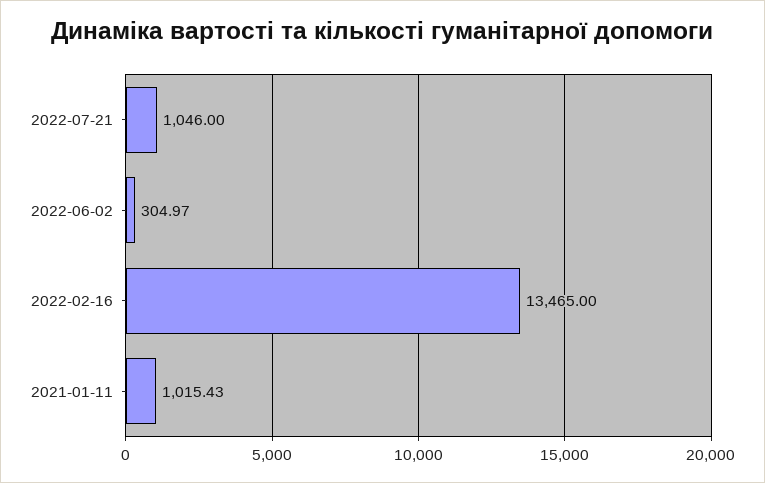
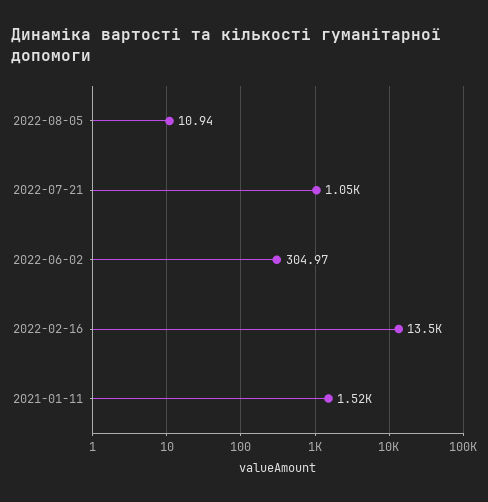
2021-01-11: 1015.43 -> 1520
2022-08-05: none -> 10.94

